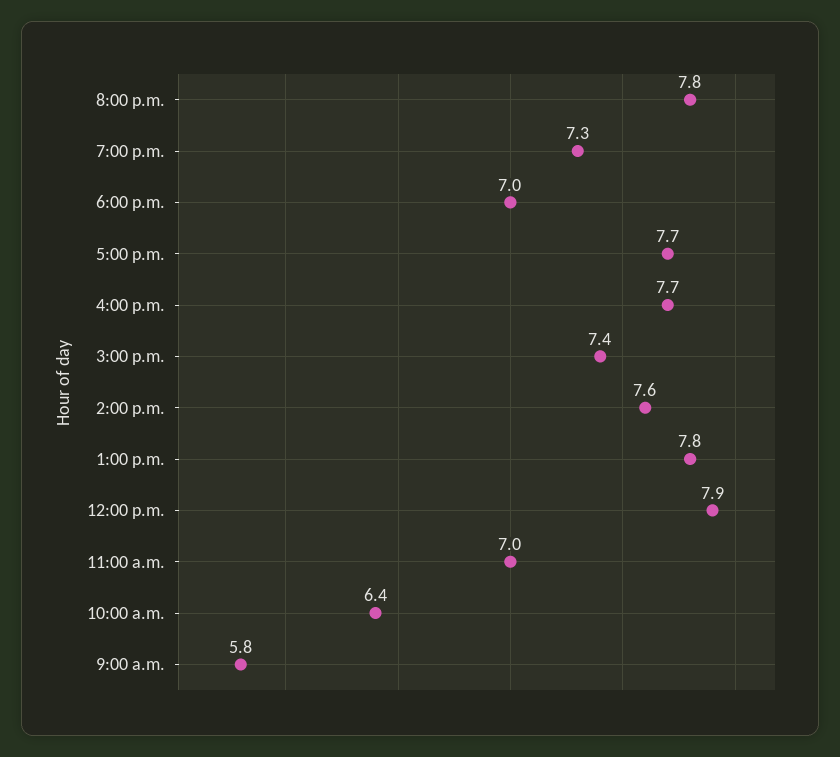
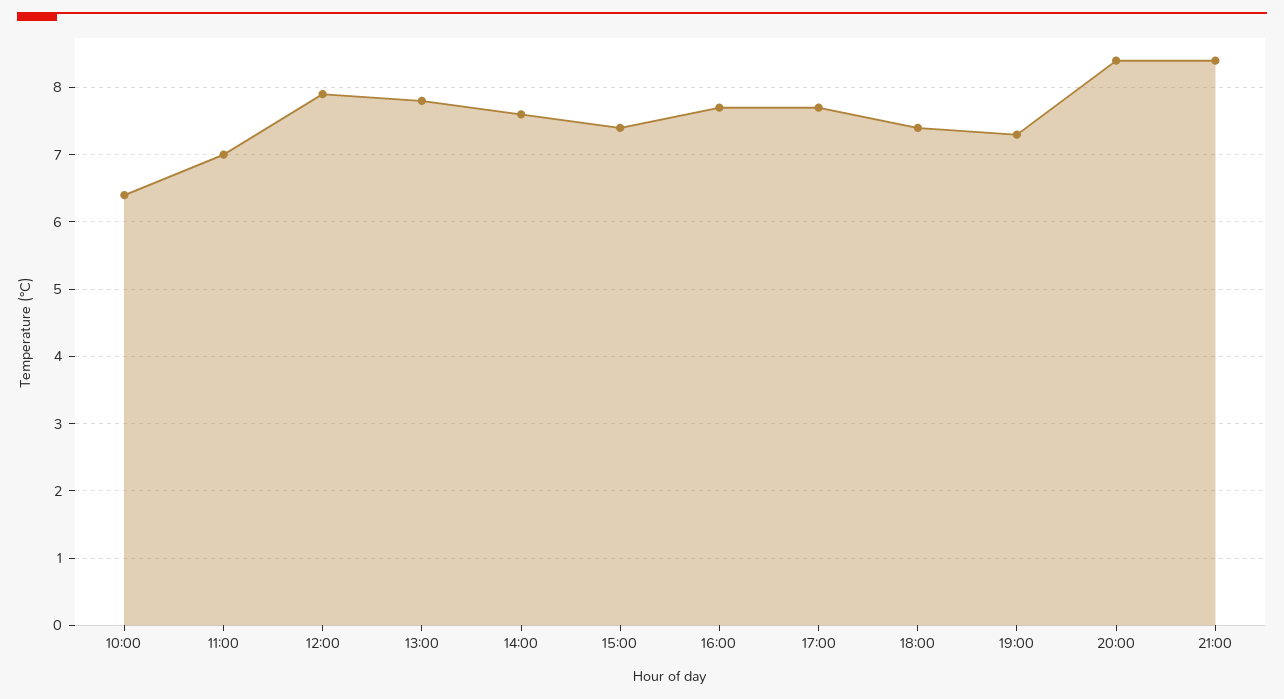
8:00 p.m.: 7.8 -> 8.4
6:00 p.m.: 7 -> 7.4
9:00 a.m.: 5.8 -> none
21:00: none -> 8.4

